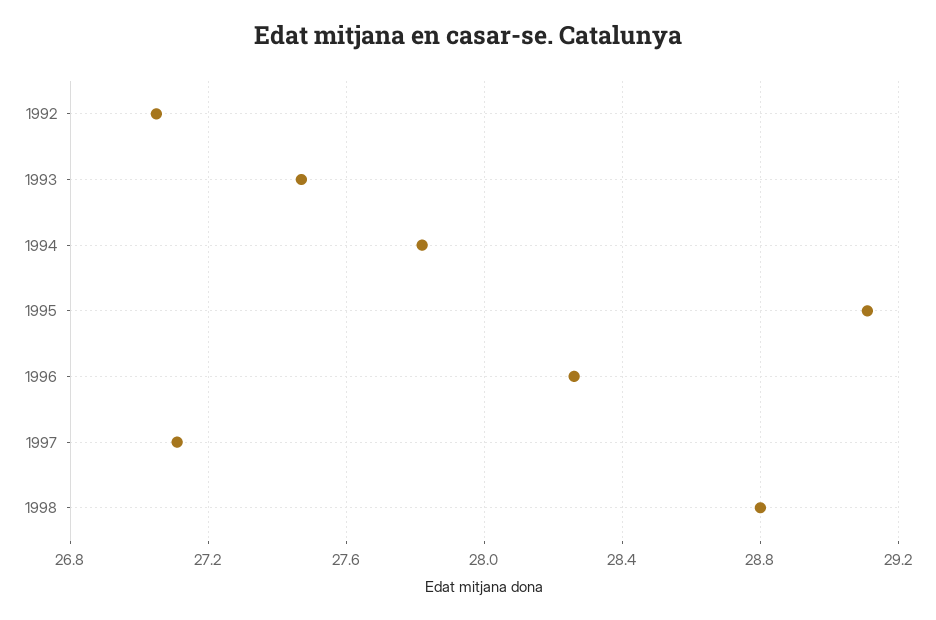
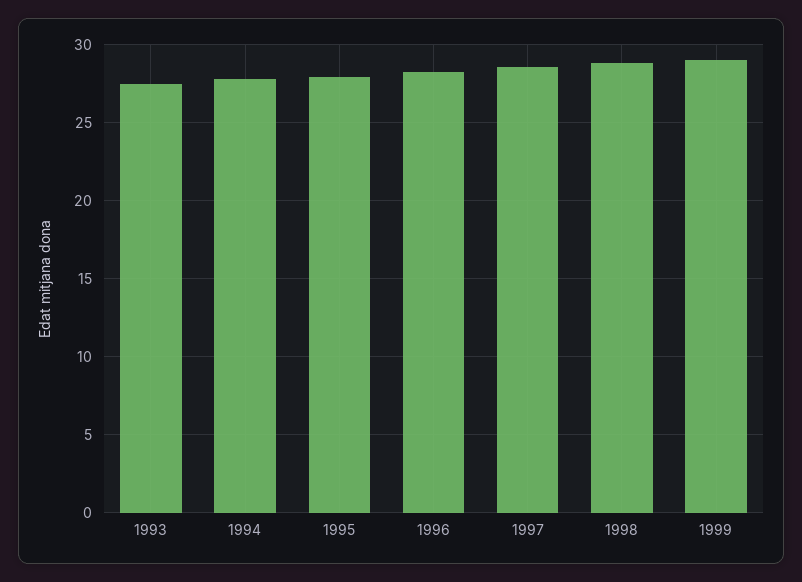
1992: 27.05 -> none
1995: 29.1 -> 28
1997: 27.1 -> 28.5
1999: none -> 29

